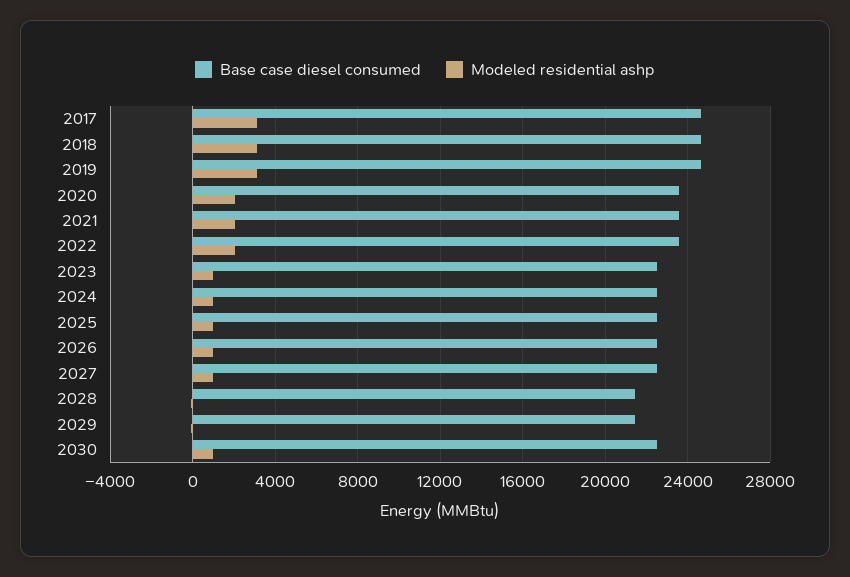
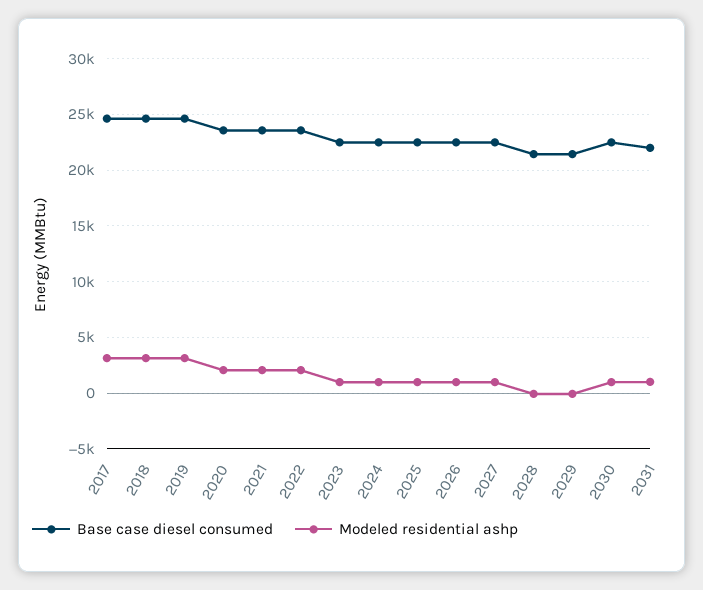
Base case diesel consumed, 2031: none -> 22000
Modeled residential ashp, 2031: none -> 1000

